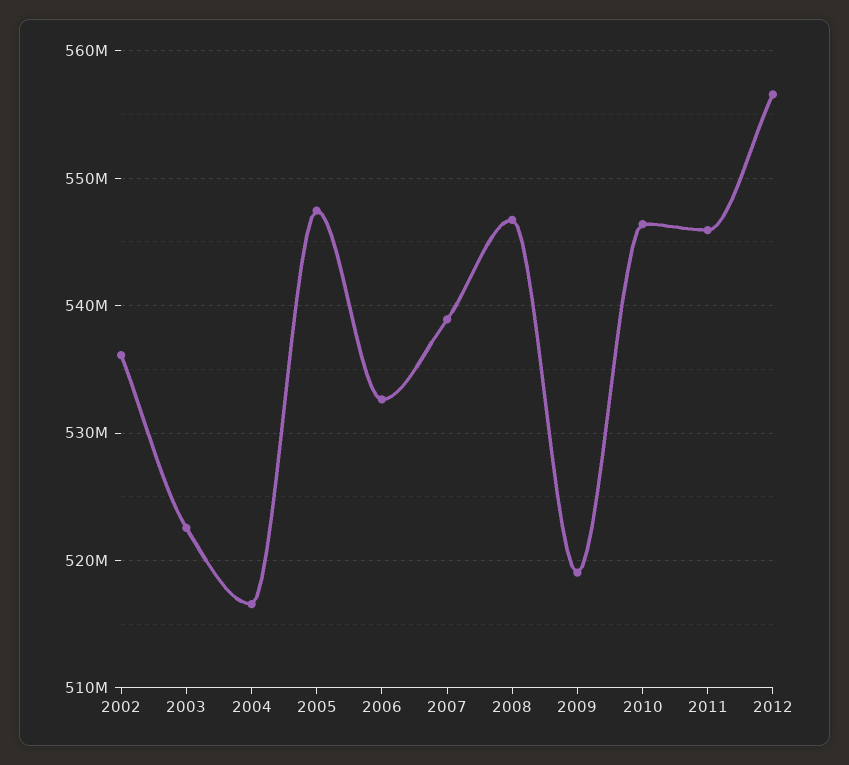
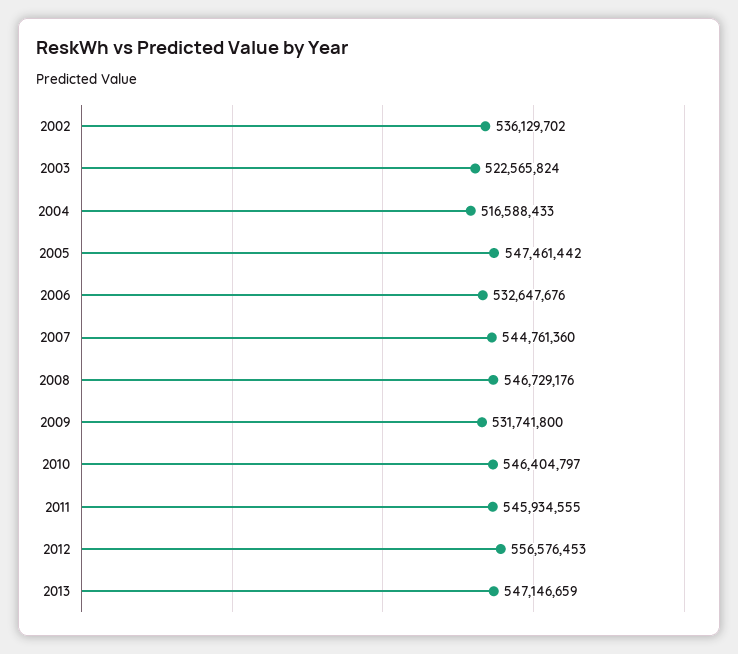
2007: 539000000 -> 544761360
2009: 519000000 -> 531741800
2013: none -> 547146659

